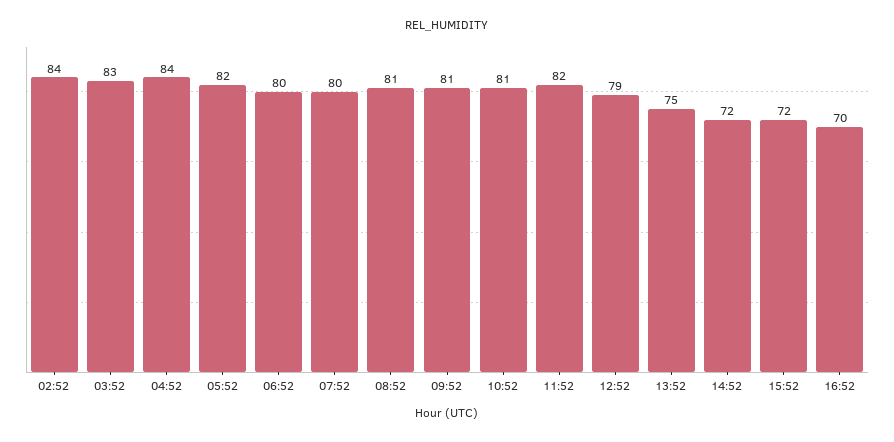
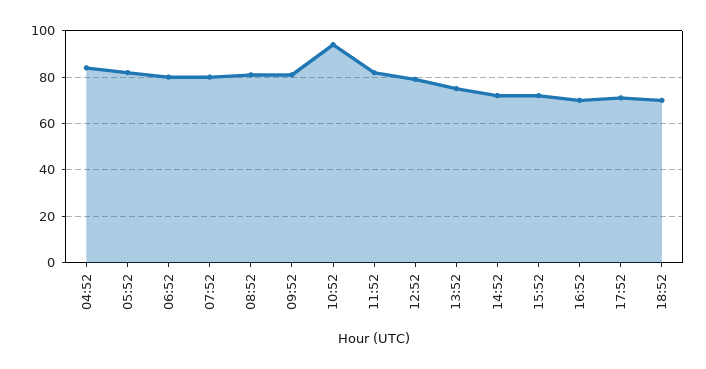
02:52: 84 -> none
03:52: 83 -> none
10:52: 81 -> 95
17:52: none -> 70
18:52: none -> 70

